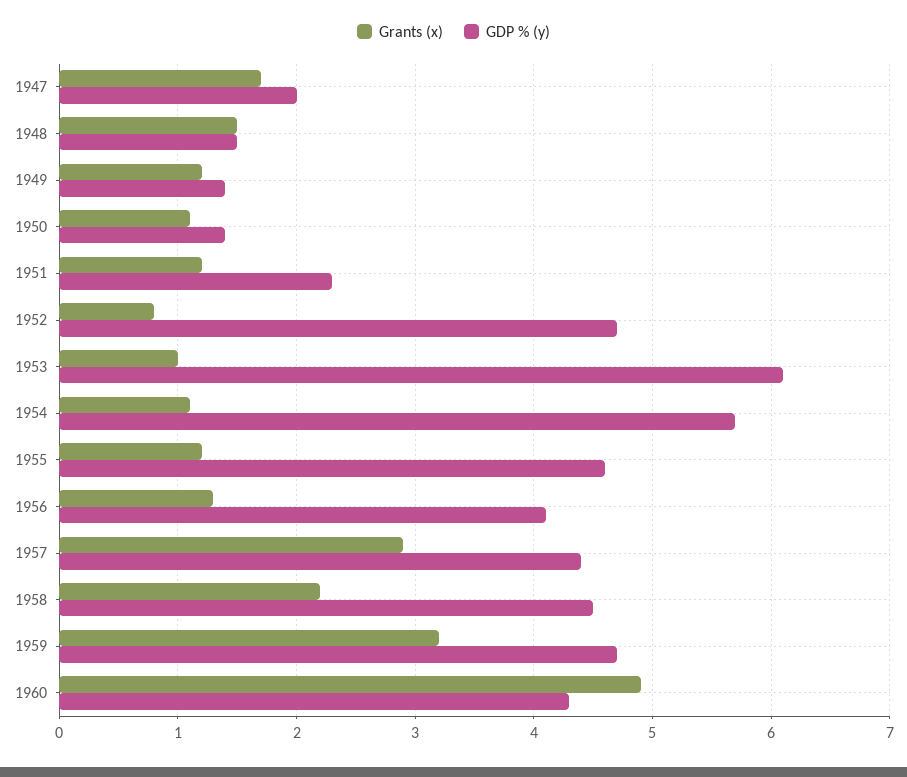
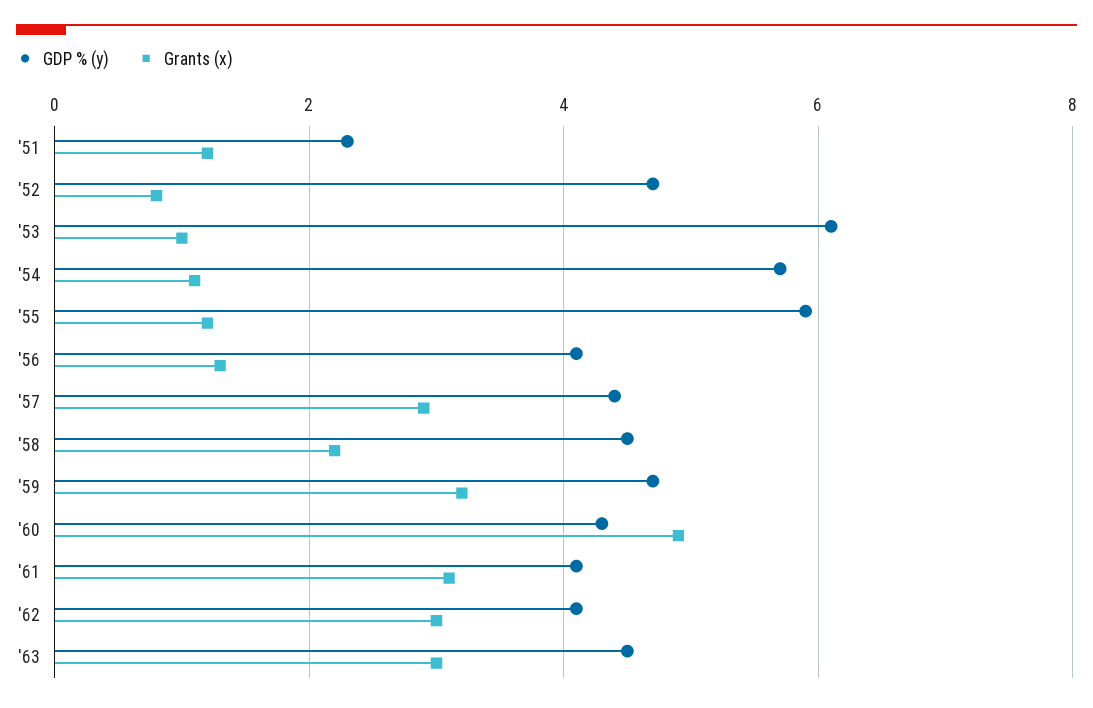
Grants (x), 1947: 1.7 -> none
GDP % (y), 1947: 2 -> none
Grants (x), 1948: 1.5 -> none
GDP % (y), 1948: 1.5 -> none
Grants (x), 1949: 1.2 -> none
GDP % (y), 1949: 1.4 -> none
Grants (x), 1950: 1.1 -> none
GDP % (y), 1950: 1.4 -> none
GDP % (y), 1955: 4.6 -> 6
GDP % (y), '61: none -> 4
Grants (x), '61: none -> 3
GDP % (y), '62: none -> 4
Grants (x), '62: none -> 3
GDP % (y), '63: none -> 4.5
Grants (x), '63: none -> 3

